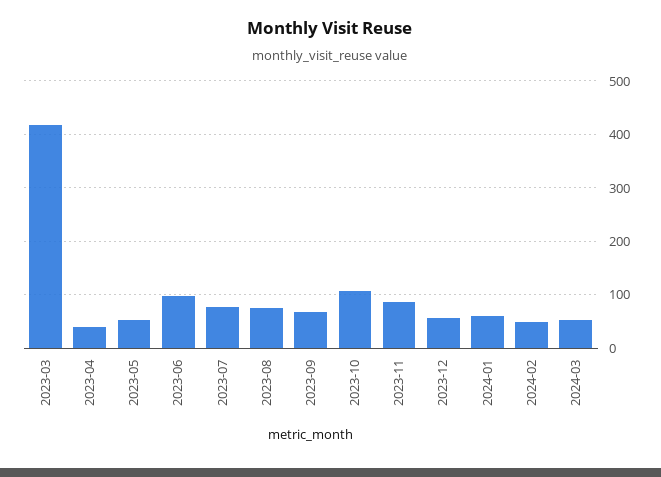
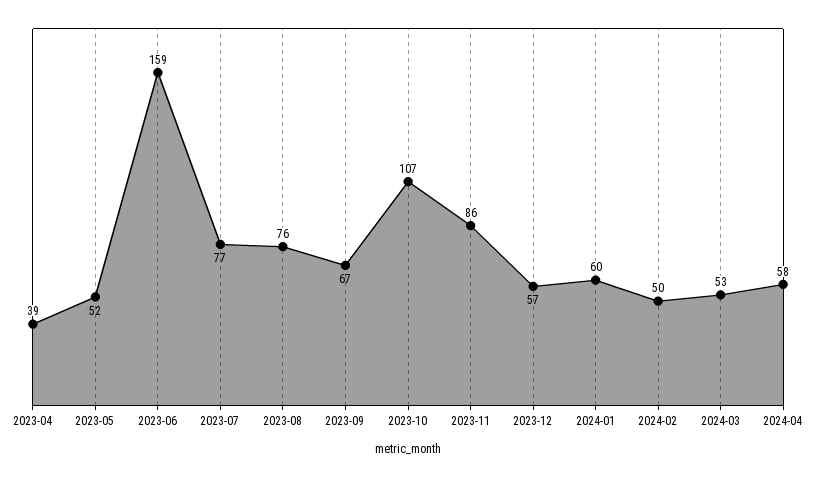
2023-03: 420 -> none
2023-06: 100 -> 159
2024-04: none -> 58

